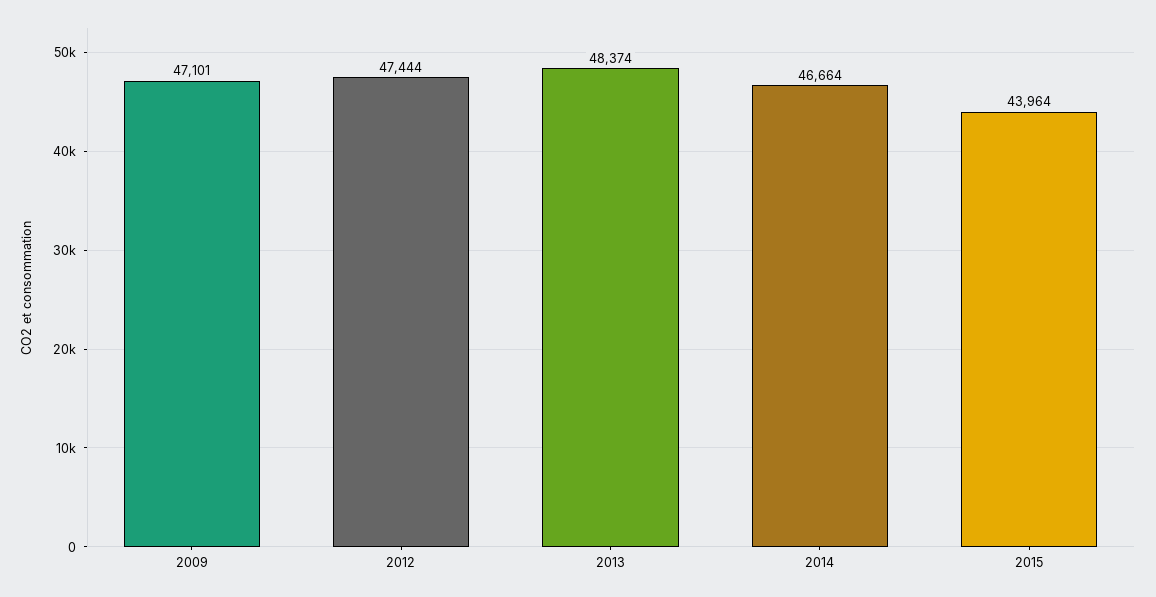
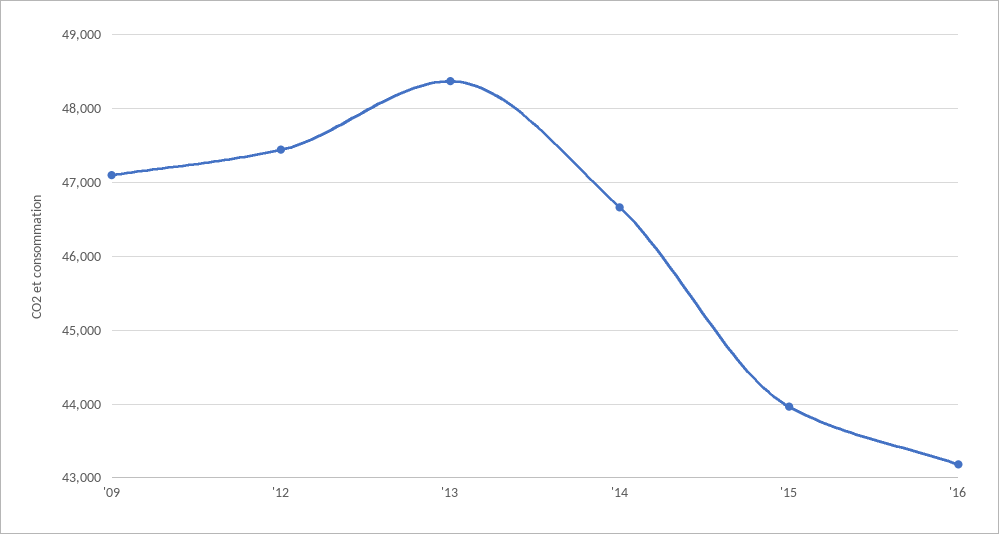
'16: none -> 43200

